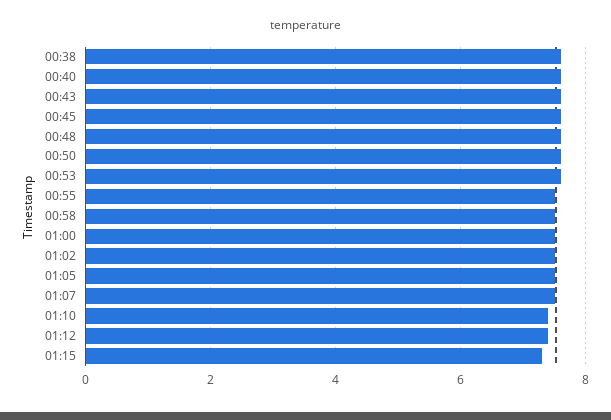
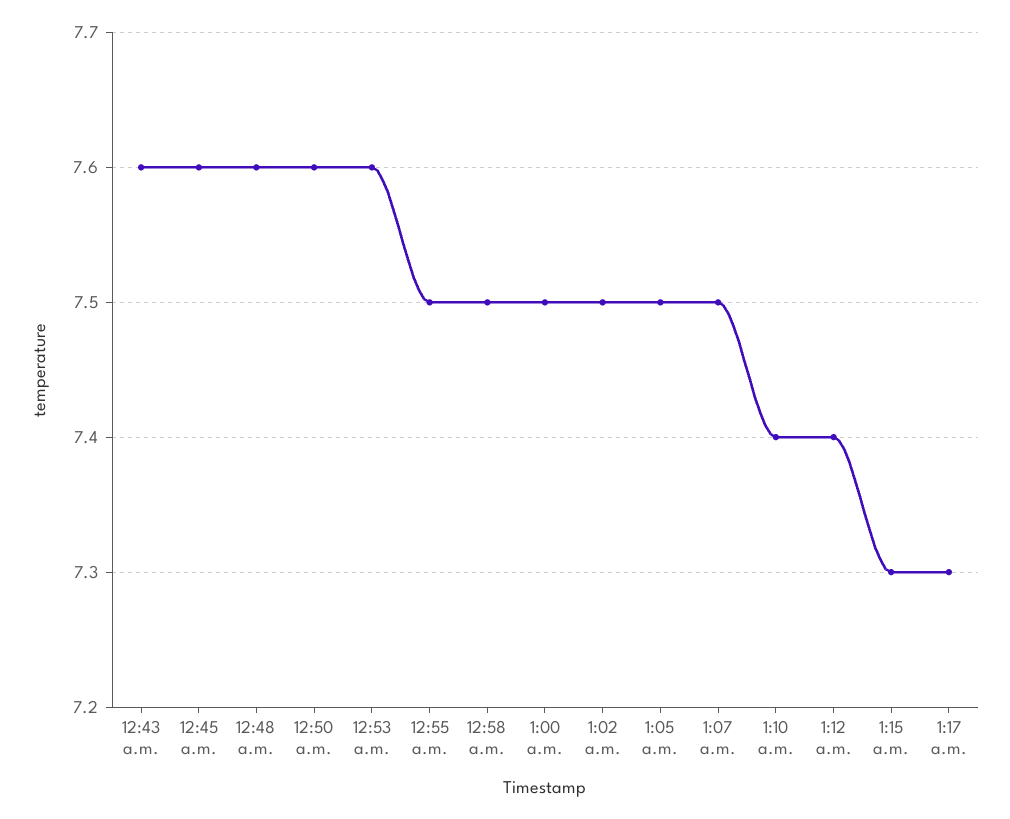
00:38: 7.5 -> none
00:40: 7.5 -> none
1:17 a.m.: none -> 7.3

